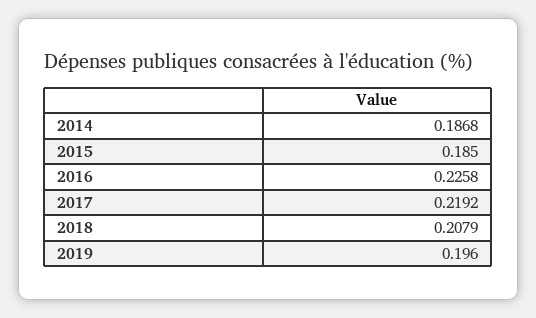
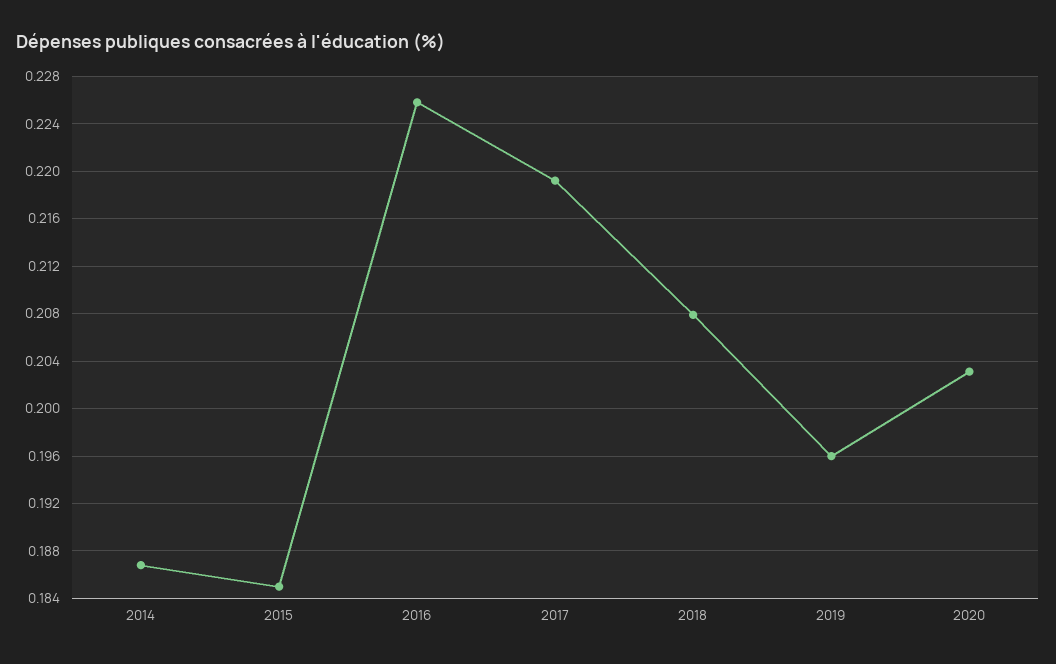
2020: none -> 0.203

